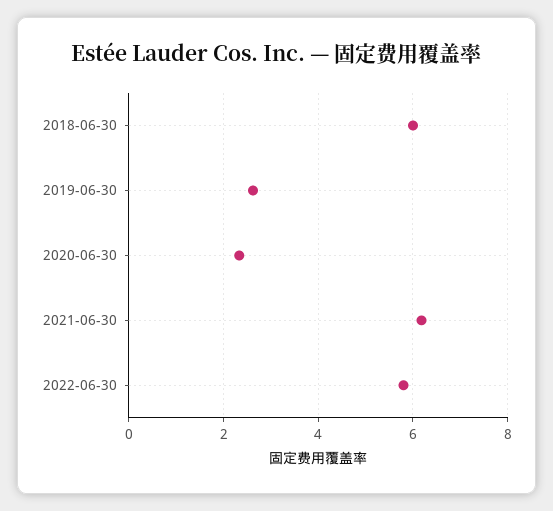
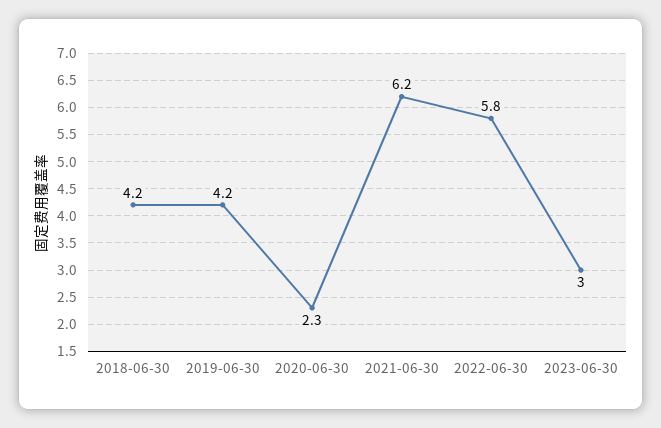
2018-06-30: 6 -> 4.2
2019-06-30: 2.6 -> 4.2
2023-06-30: none -> 3

